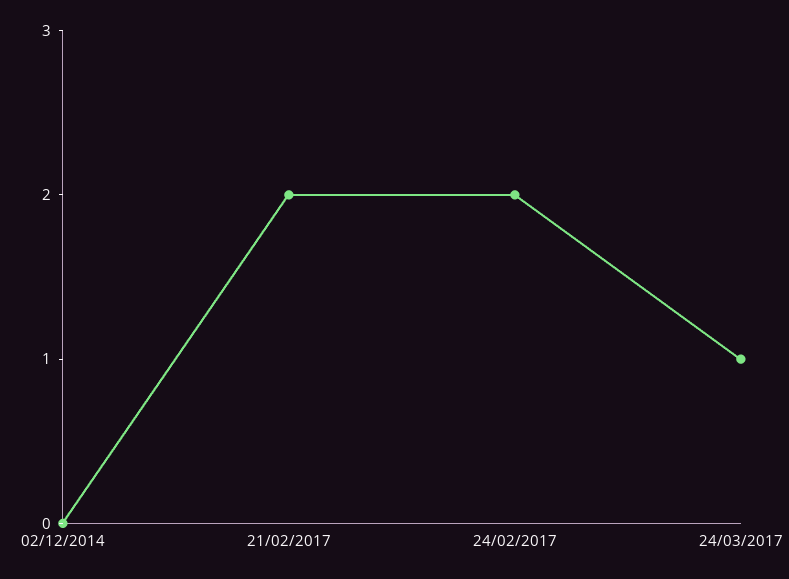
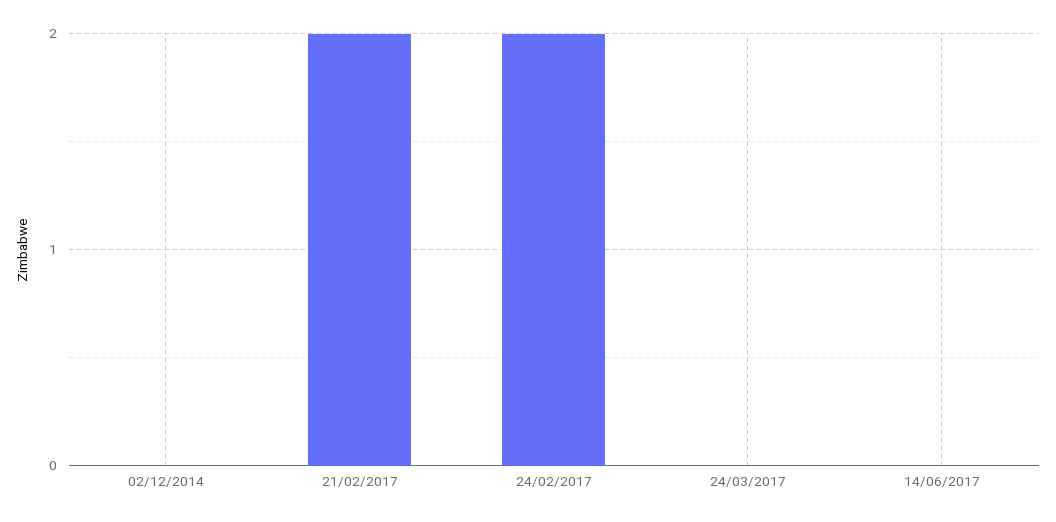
24/03/2017: 1 -> 0
14/06/2017: none -> 0

